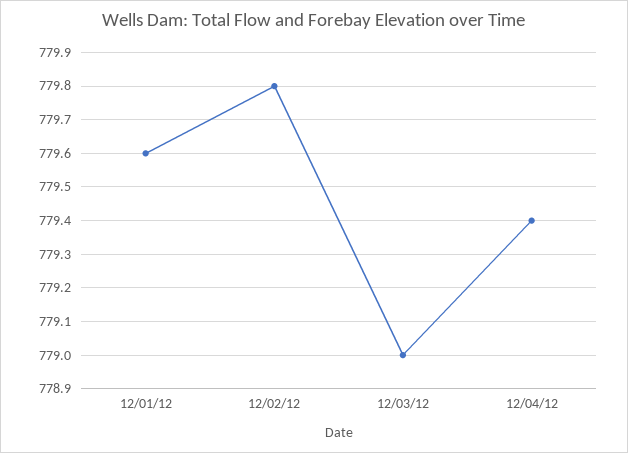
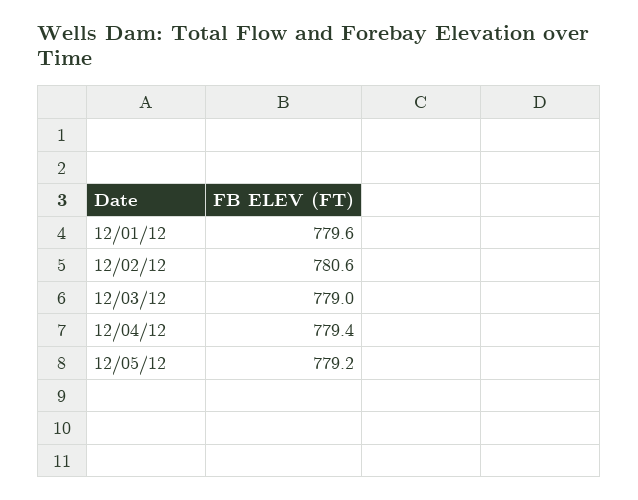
12/02/12: 779.8 -> 780.6
12/05/12: none -> 779.2

